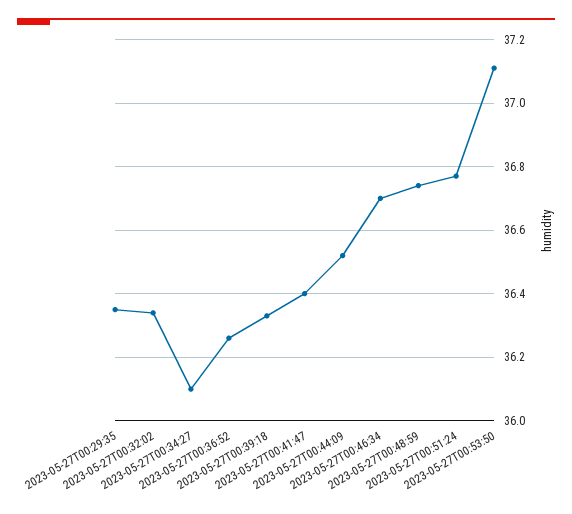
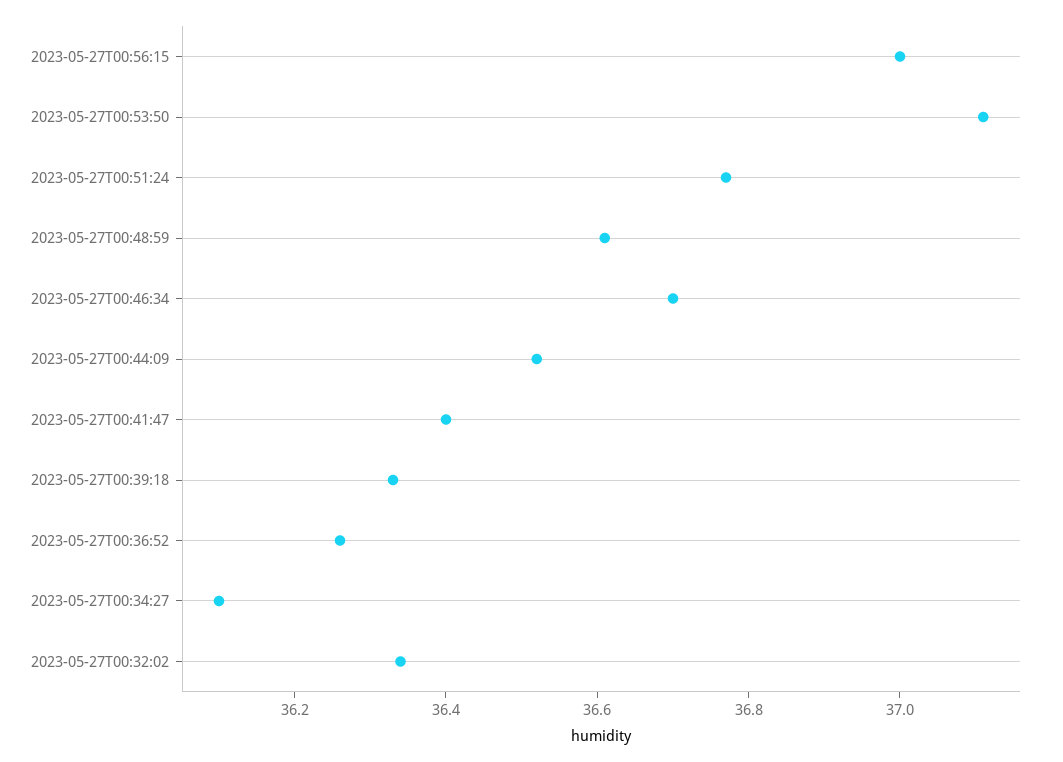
2023-05-27T00:29:35: 36.35 -> none
2023-05-27T00:48:59: 36.75 -> 36.6
2023-05-27T00:56:15: none -> 37

